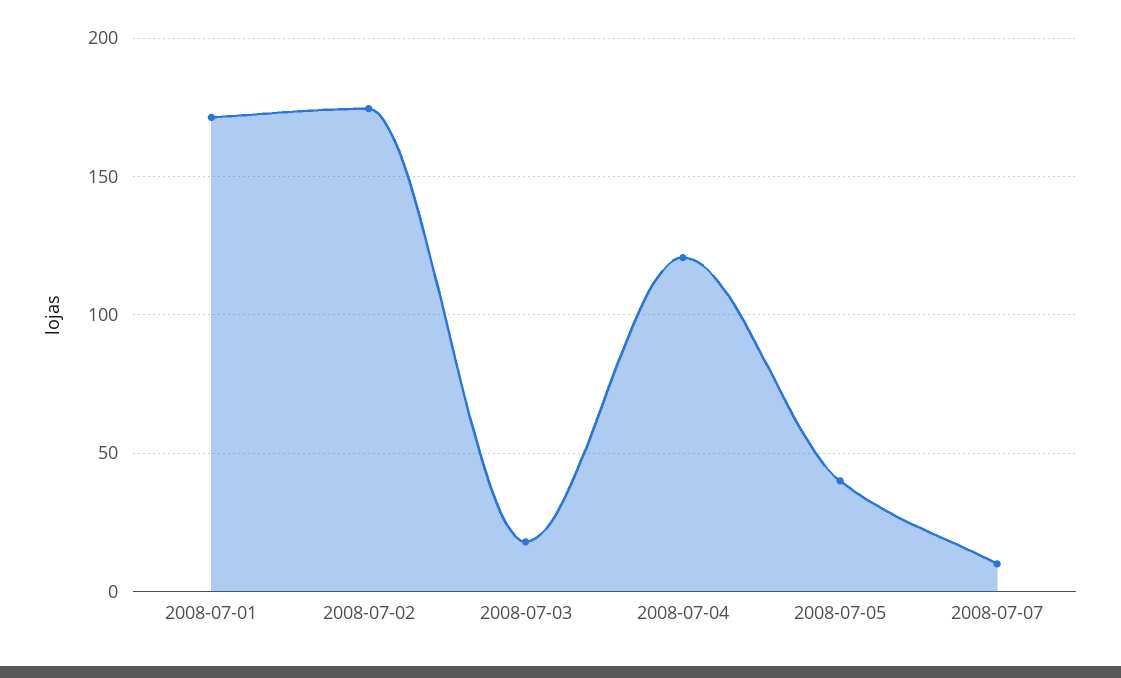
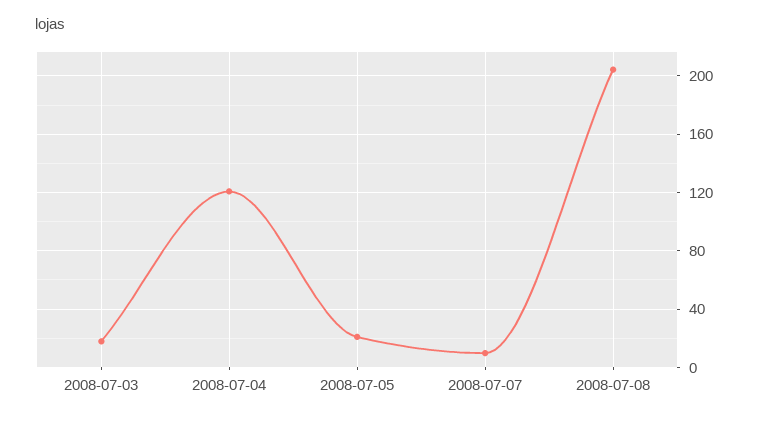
2008-07-01: 170 -> none
2008-07-02: 175 -> none
2008-07-05: 40 -> 20
2008-07-08: none -> 205

